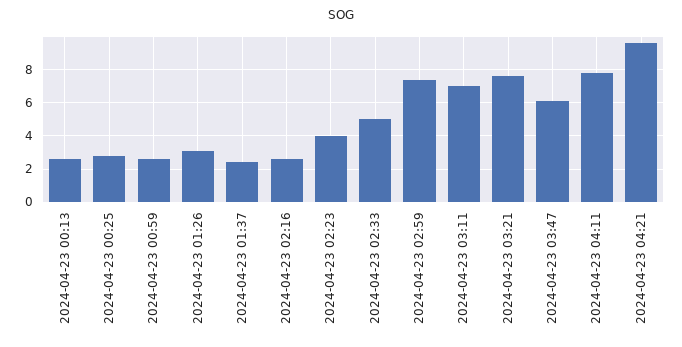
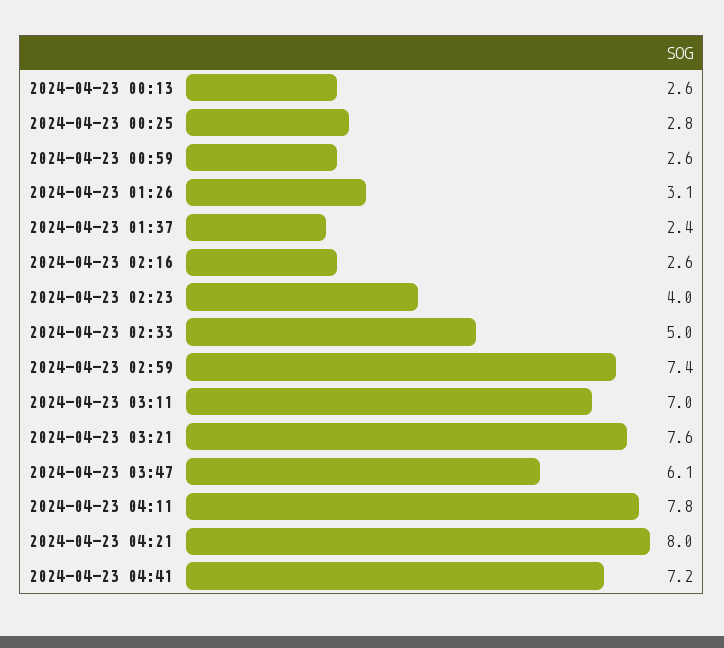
2024-04-23 04:21: 9.5 -> 8
2024-04-23 04:41: none -> 7.2

